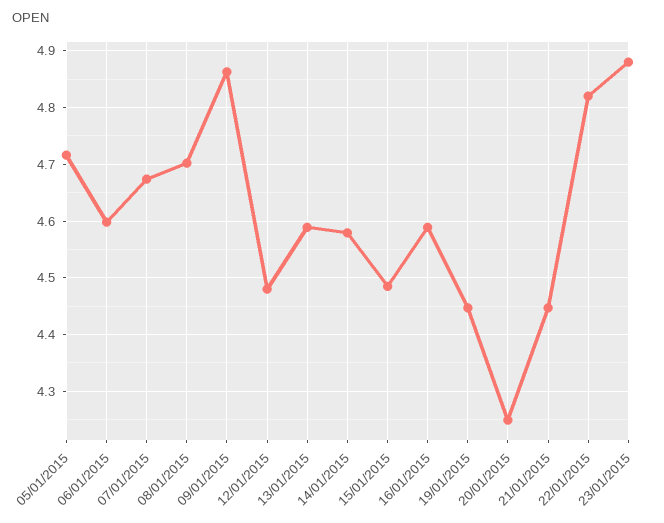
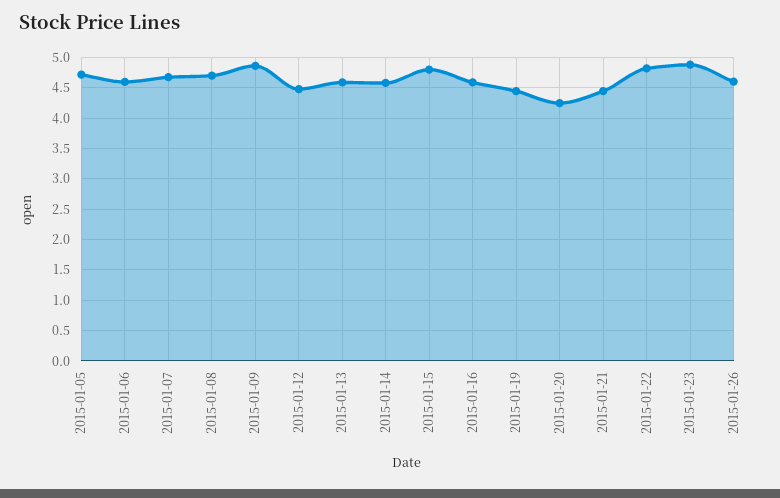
15/01/2015: 4.48 -> 4.8
2015-01-26: none -> 4.6

